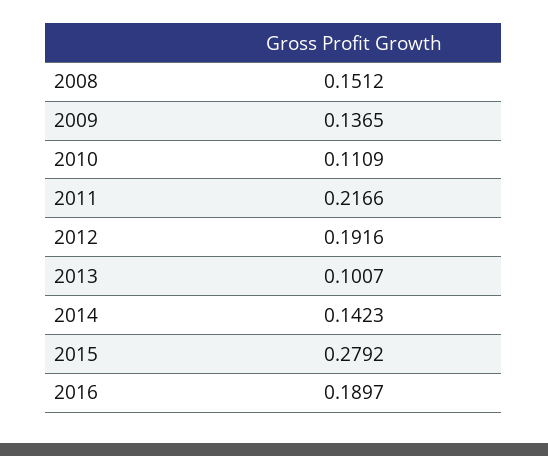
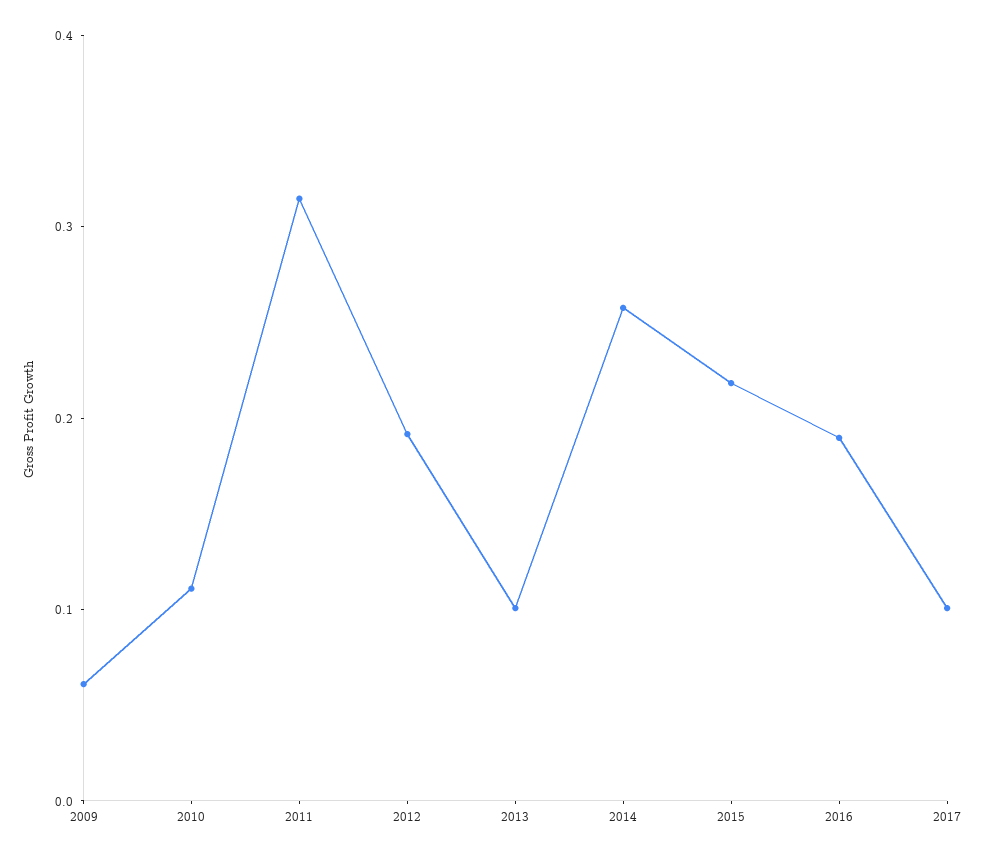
2008: 0.1512 -> none
2009: 0.1365 -> 0.06
2011: 0.2166 -> 0.32
2014: 0.1423 -> 0.26
2015: 0.2792 -> 0.22
2017: none -> 0.1

